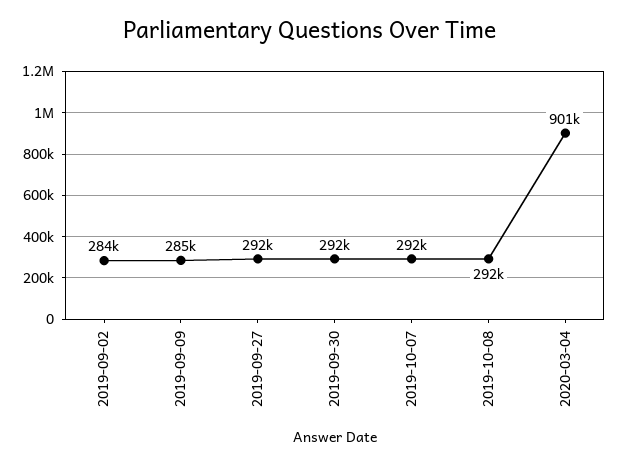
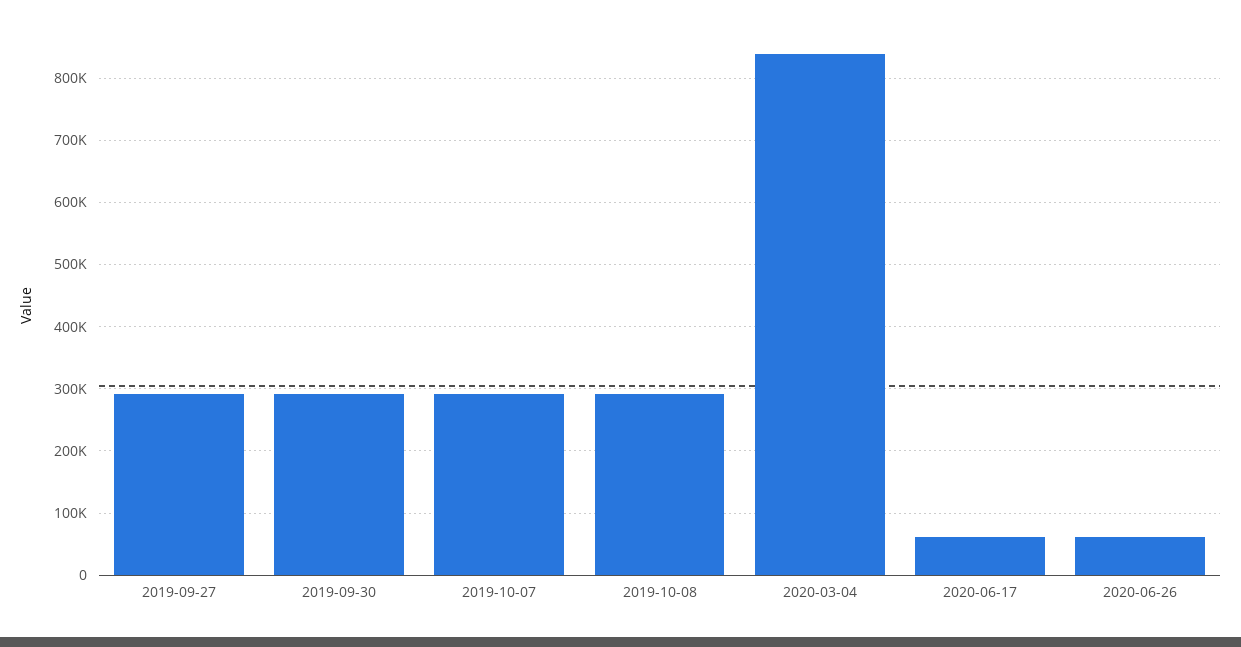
2019-09-02: 284000 -> none
2019-09-09: 285000 -> none
2020-03-04: 901000 -> 840000
2020-06-17: none -> 60000
2020-06-26: none -> 60000

